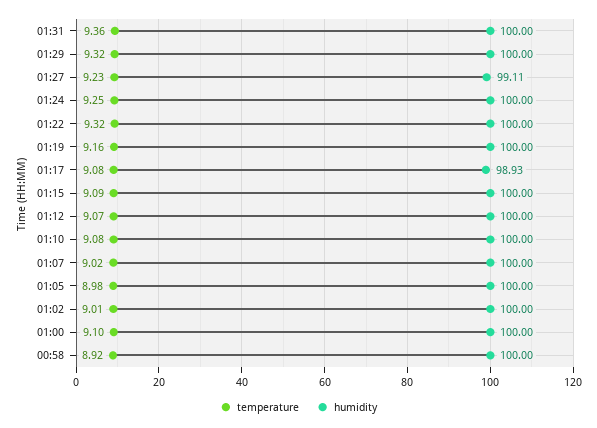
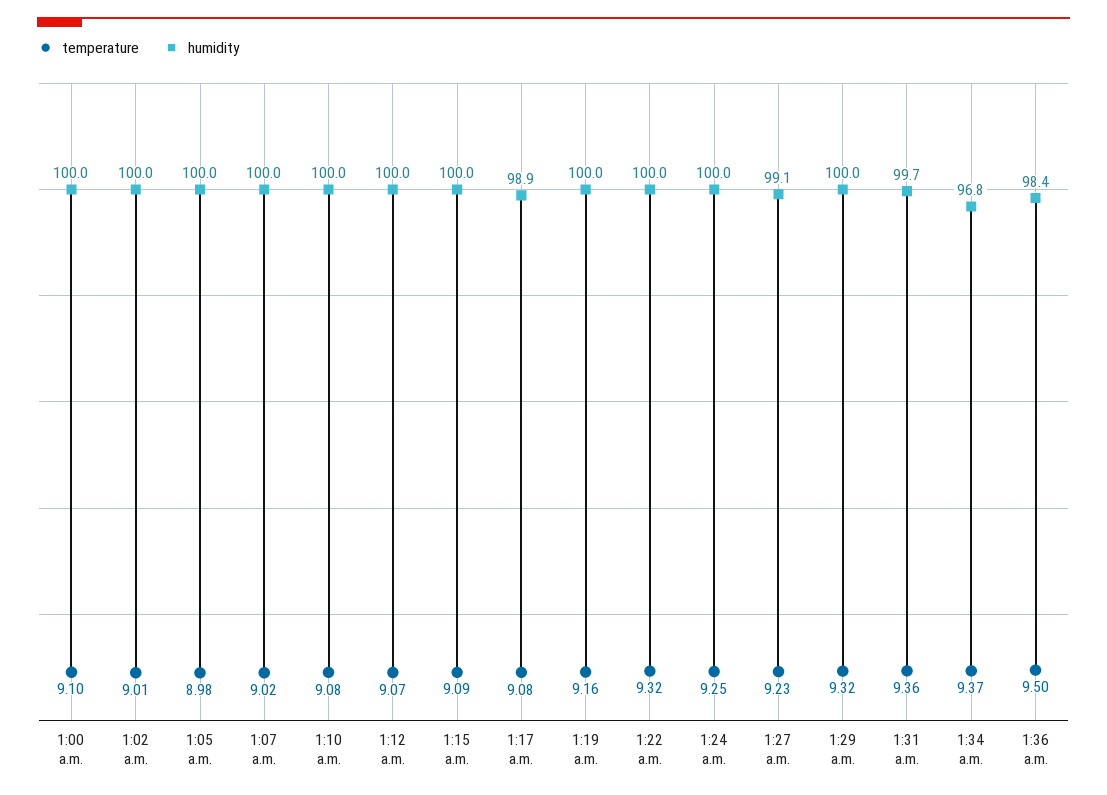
humidity, 01:31: 100 -> 99.7
temperature, 00:58: 8.92 -> none
humidity, 00:58: 100 -> none
temperature, 1:34 a.m.: none -> 9.37
humidity, 1:34 a.m.: none -> 96.8
temperature, 1:36 a.m.: none -> 9.5
humidity, 1:36 a.m.: none -> 98.4

